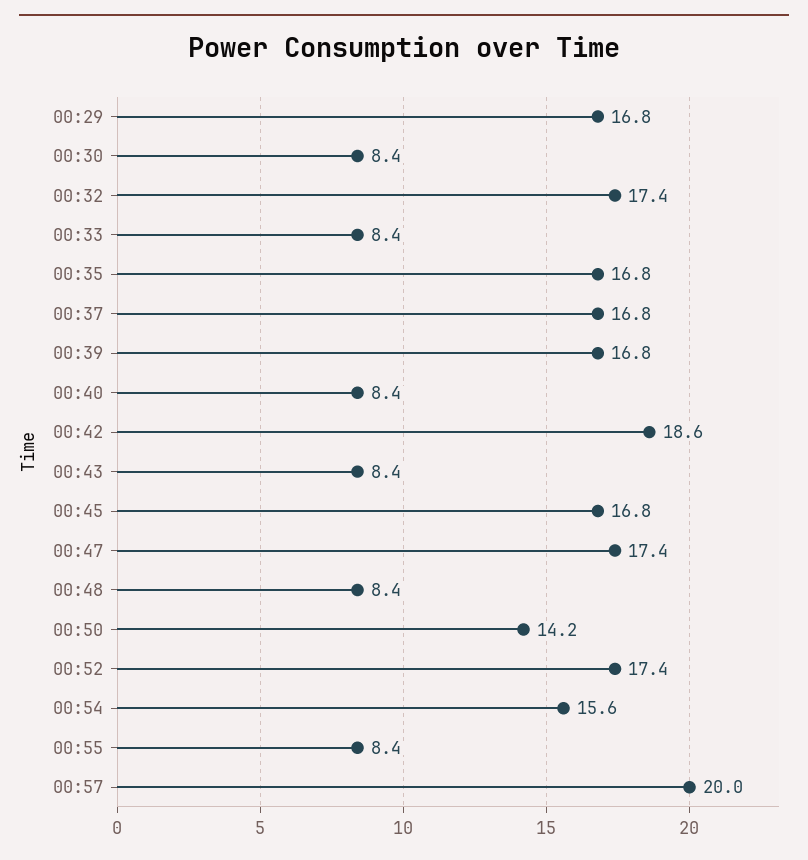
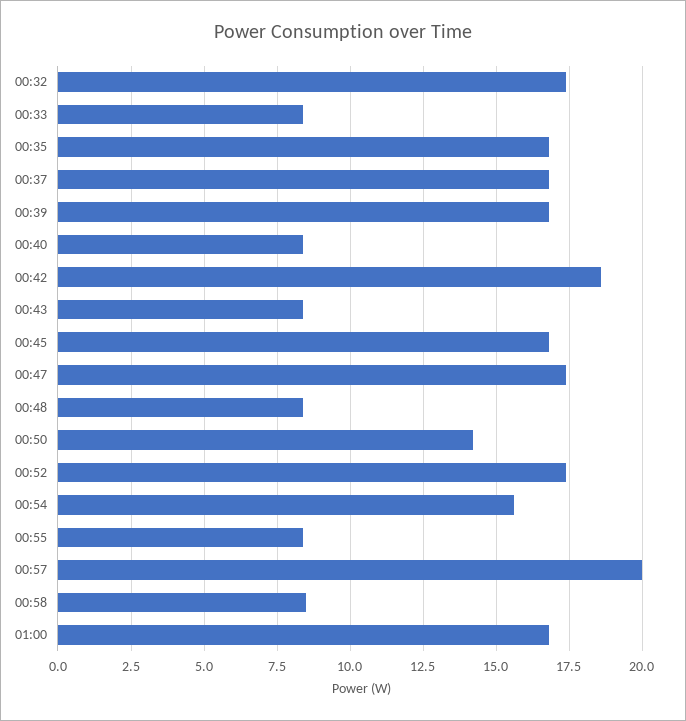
00:29: 16.8 -> none
00:30: 8.4 -> none
00:58: none -> 8.5
01:00: none -> 16.75

